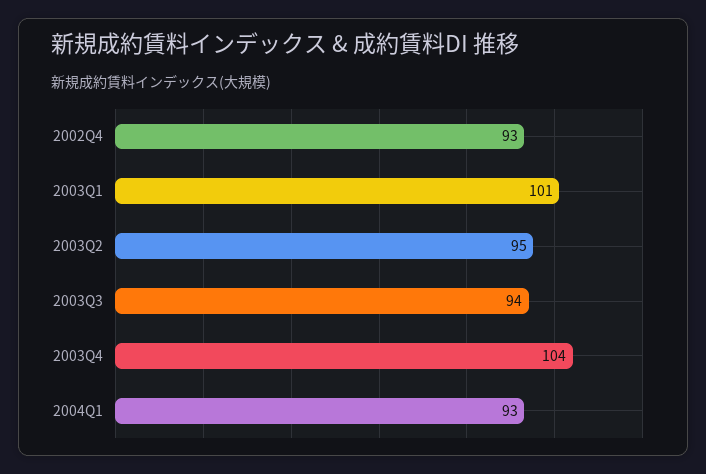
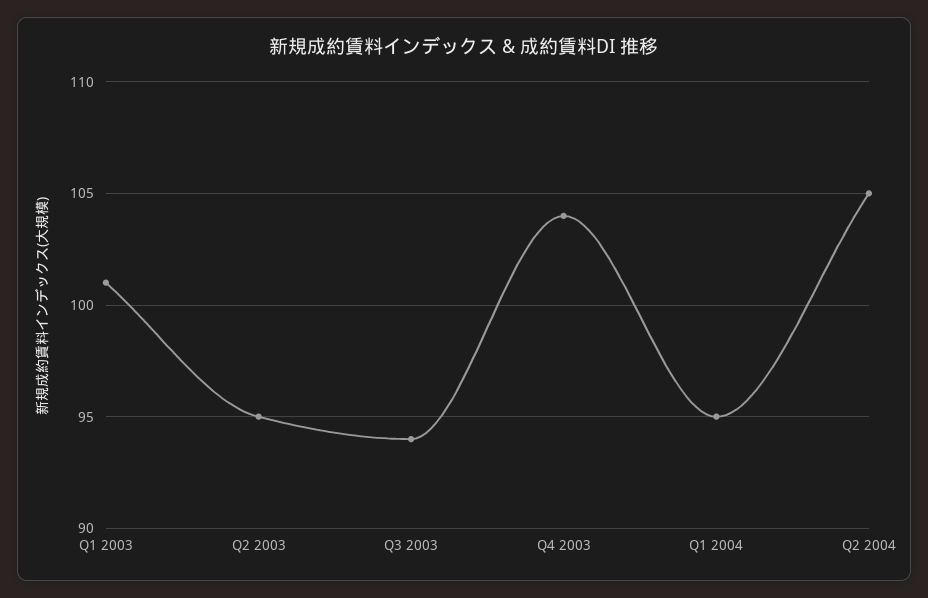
2002Q4: 93 -> none
2004Q1: 93 -> 95
Q2 2004: none -> 105

